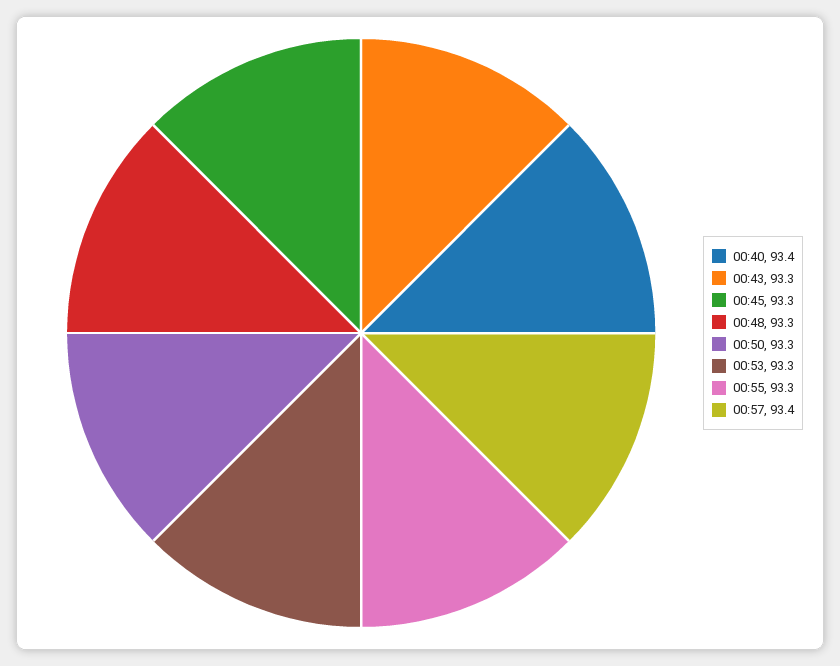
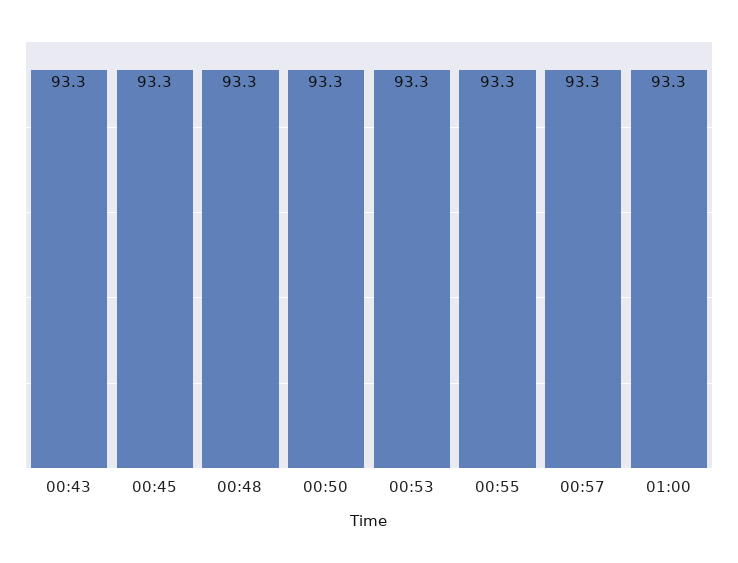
00:40: 93.4 -> none
00:57: 93.4 -> 93.3
01:00: none -> 93.3

